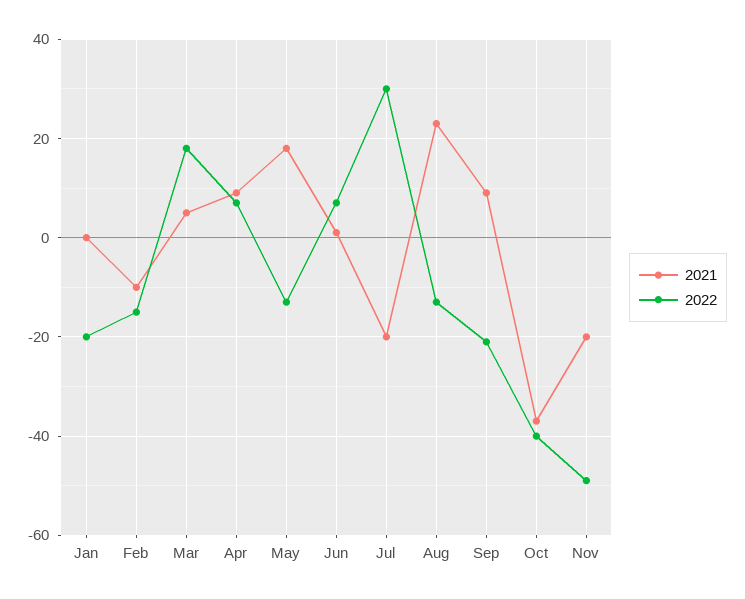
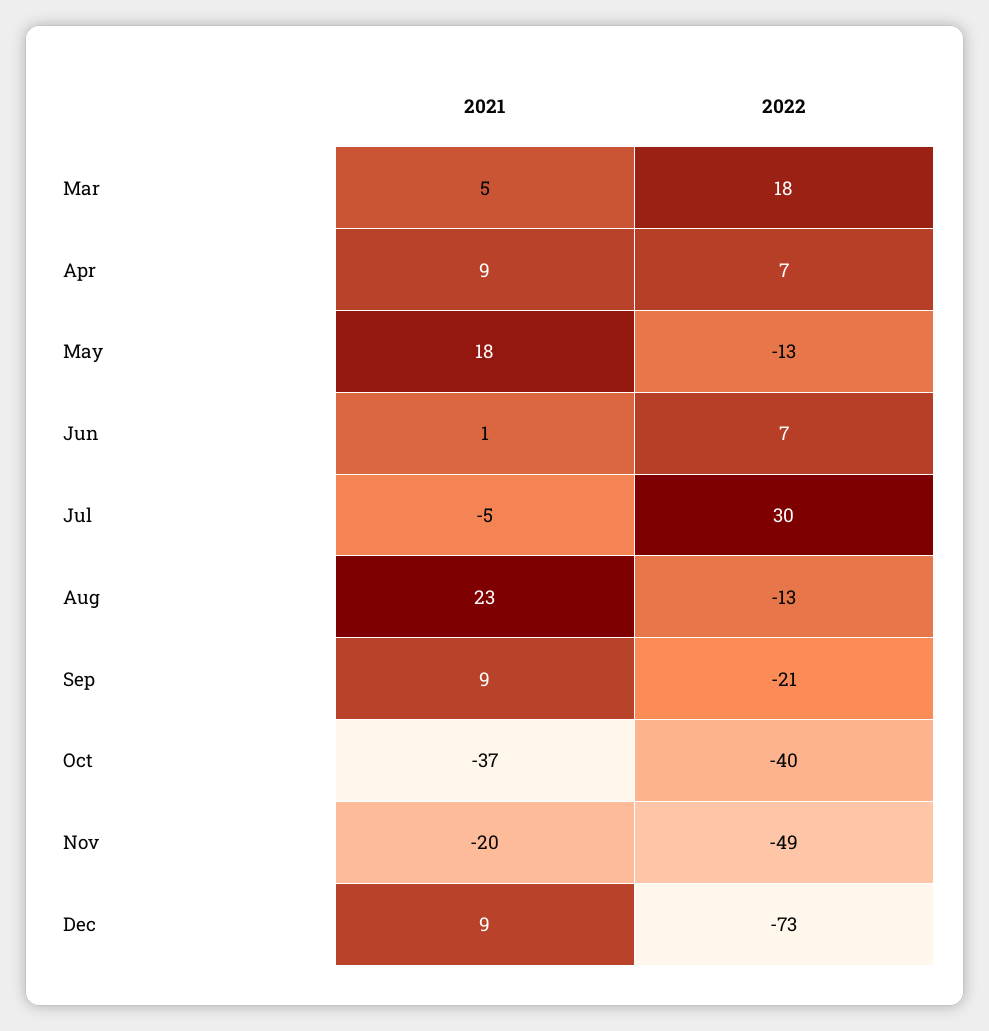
2021, Jan: 0 -> none
2022, Jan: -20 -> none
2021, Feb: -10 -> none
2022, Feb: -15 -> none
2021, Jul: -20 -> -5
2021, Dec: none -> 9
2022, Dec: none -> -73

